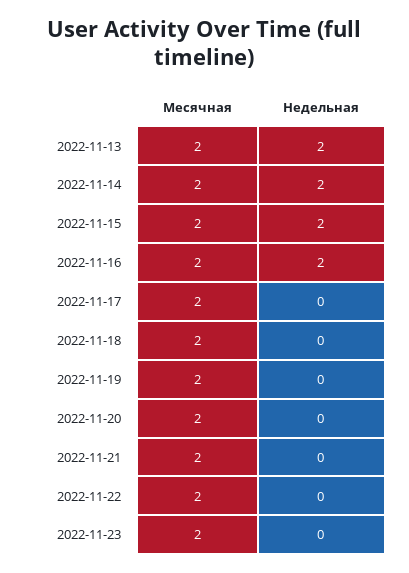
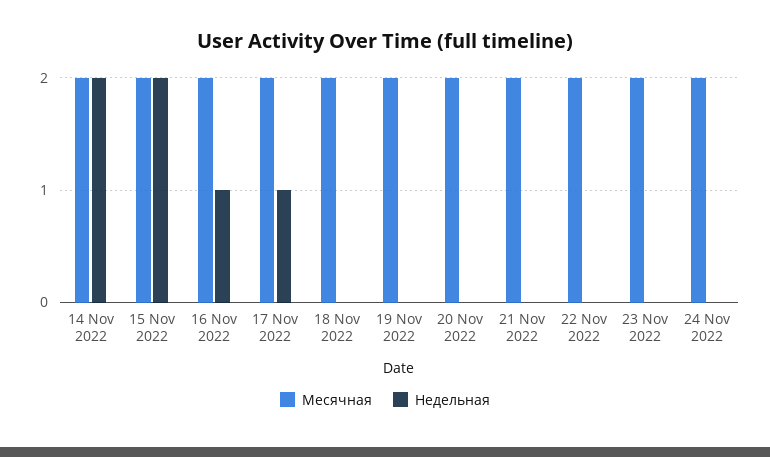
Месячная, 2022-11-13: 2 -> none
Недельная, 2022-11-13: 2 -> none
Недельная, 2022-11-16: 2 -> 1
Недельная, 2022-11-17: 0 -> 1
Месячная, 24 Nov 2022: none -> 2
Недельная, 24 Nov 2022: none -> 0

